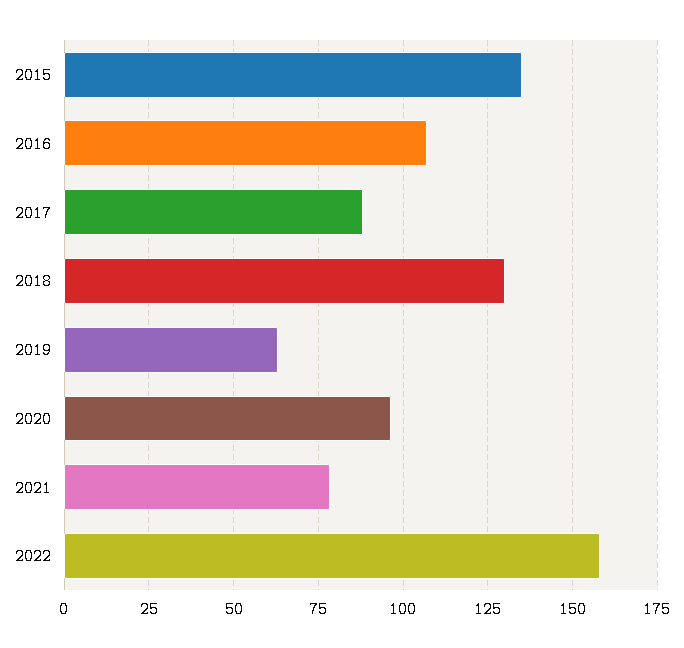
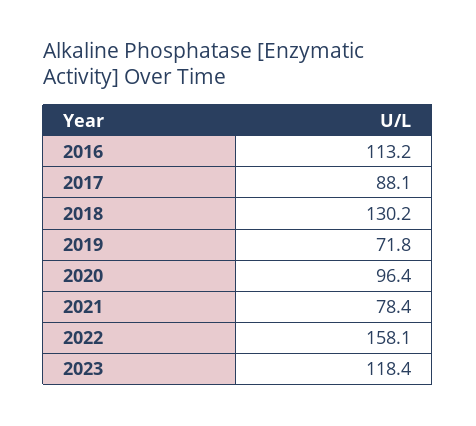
2015: 135 -> none
2016: 107.5 -> 113.2
2019: 62.5 -> 71.8
2023: none -> 118.4

